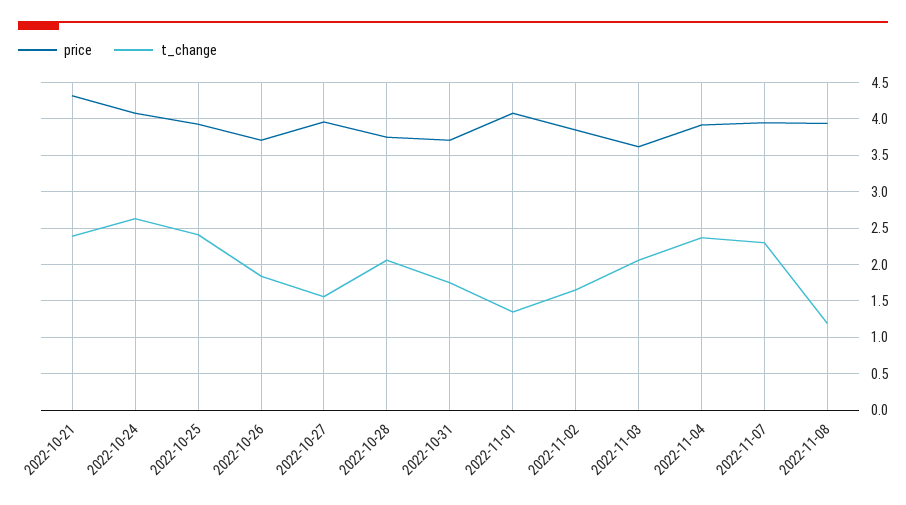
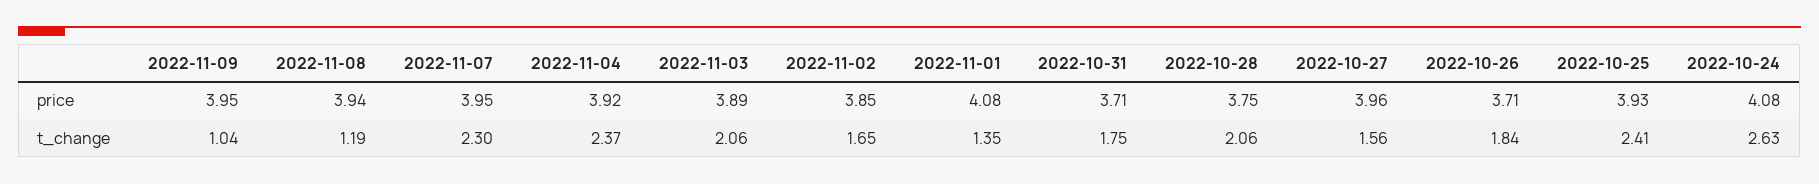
price, 2022-10-21: 4.3 -> none
t_change, 2022-10-21: 2.4 -> none
price, 2022-11-03: 3.6 -> 3.89
price, 2022-11-09: none -> 3.95
t_change, 2022-11-09: none -> 1.04

